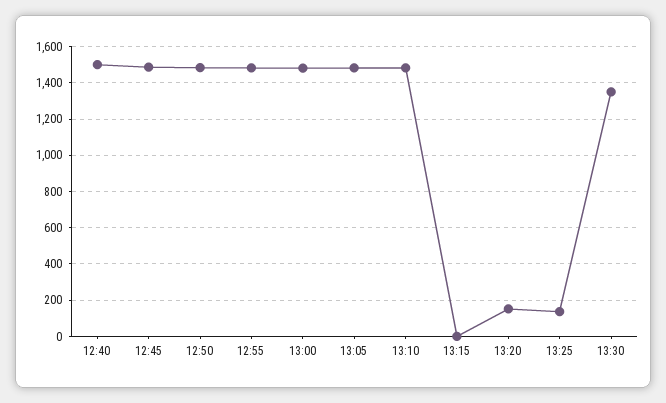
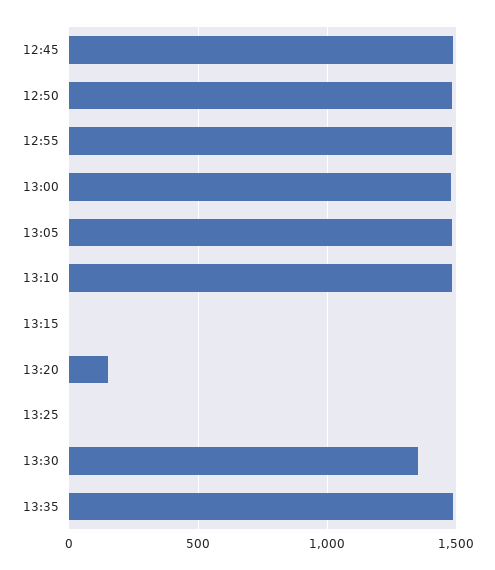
12:40: 1500 -> none
13:25: 150 -> 0
13:35: none -> 1500

